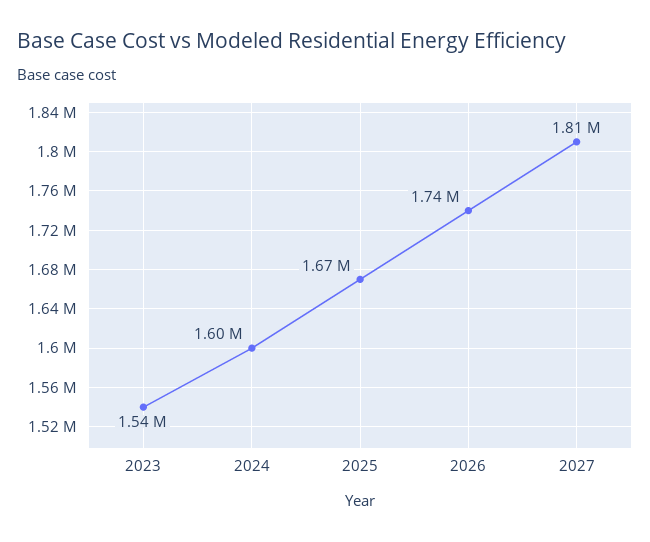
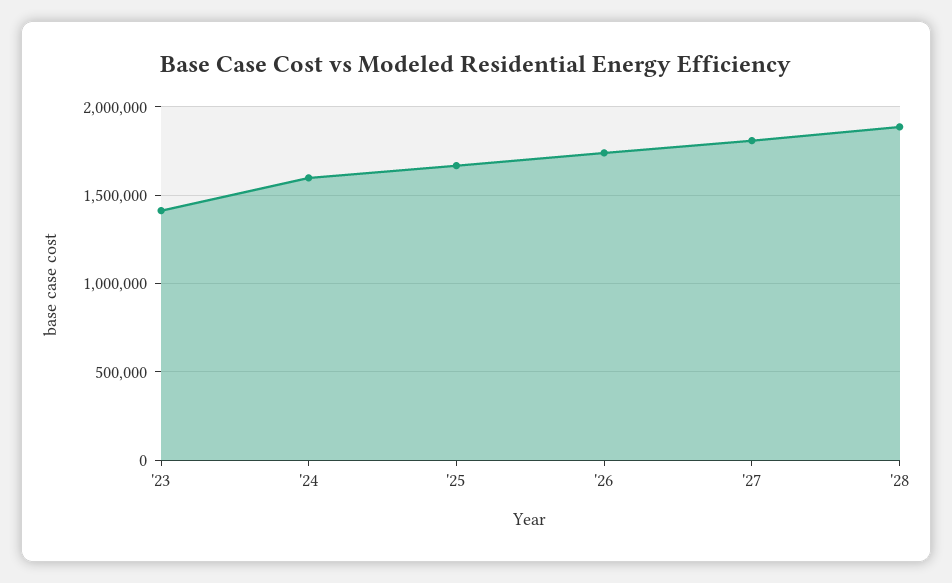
2023: 1540000 -> 1400000
'28: none -> 1900000

